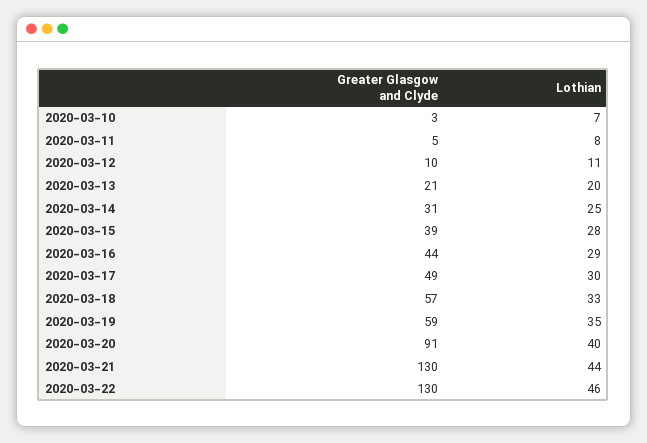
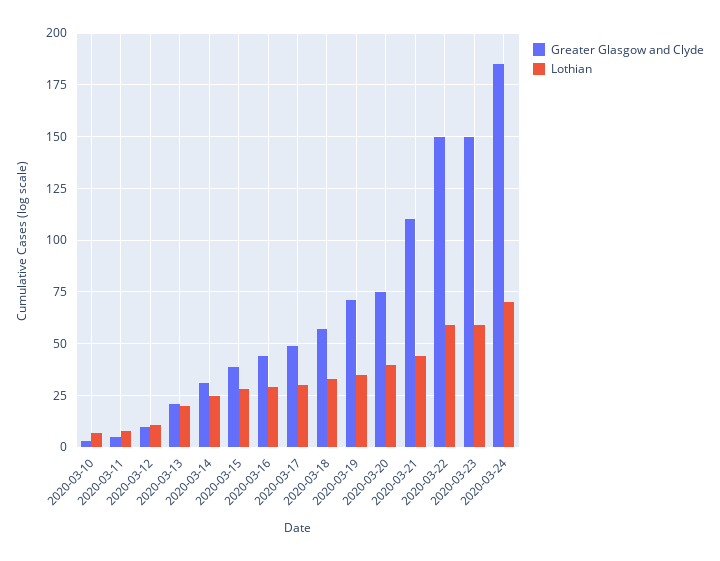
Greater Glasgow and Clyde, 2020-03-19: 59 -> 70
Greater Glasgow and Clyde, 2020-03-20: 91 -> 75
Greater Glasgow and Clyde, 2020-03-21: 130 -> 110
Greater Glasgow and Clyde, 2020-03-22: 130 -> 150
Lothian, 2020-03-22: 46 -> 60
Greater Glasgow and Clyde, 2020-03-23: none -> 150
Lothian, 2020-03-23: none -> 60
Greater Glasgow and Clyde, 2020-03-24: none -> 185
Lothian, 2020-03-24: none -> 70

